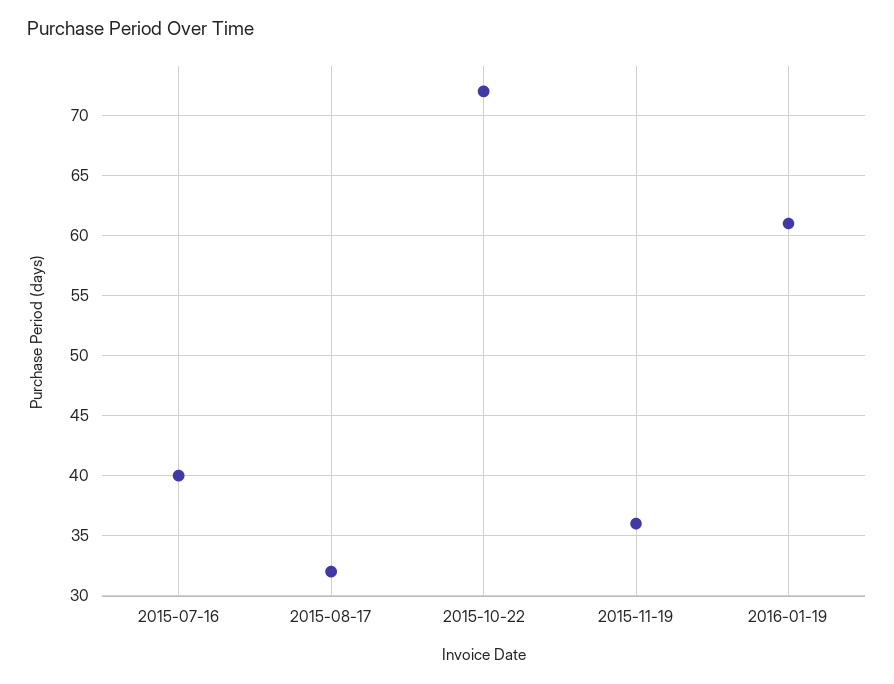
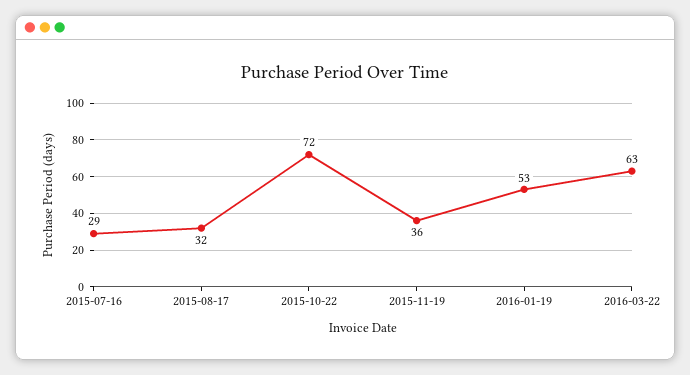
2015-07-16: 40 -> 29
2016-01-19: 61 -> 53
2016-03-22: none -> 63

